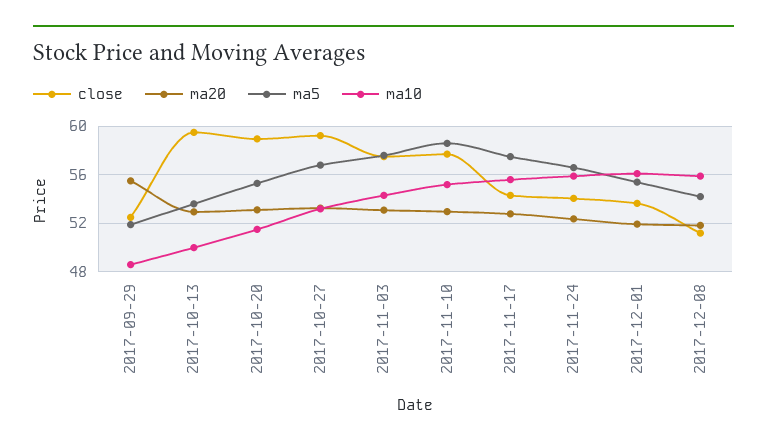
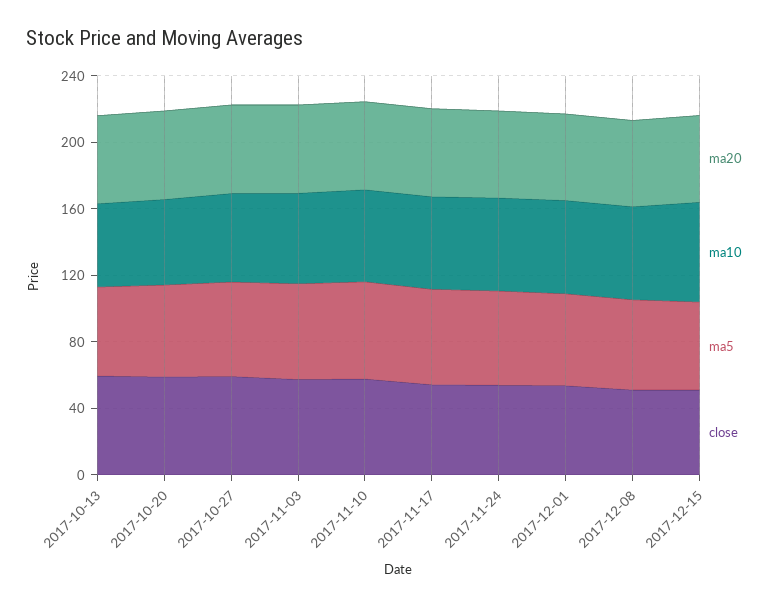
close, 2017-09-29: 52.5 -> none
ma20, 2017-09-29: 55.5 -> none
ma5, 2017-09-29: 52 -> none
ma10, 2017-09-29: 48.5 -> none
ma20, 2017-12-15: none -> 50
ma10, 2017-12-15: none -> 60
ma5, 2017-12-15: none -> 50
close, 2017-12-15: none -> 50

